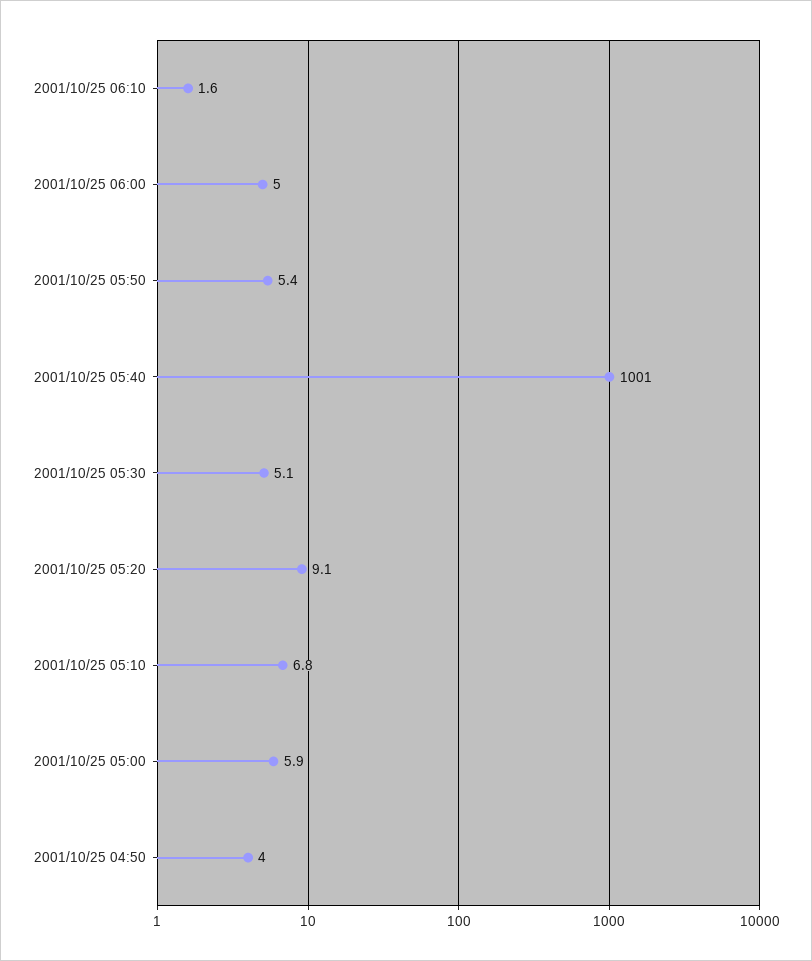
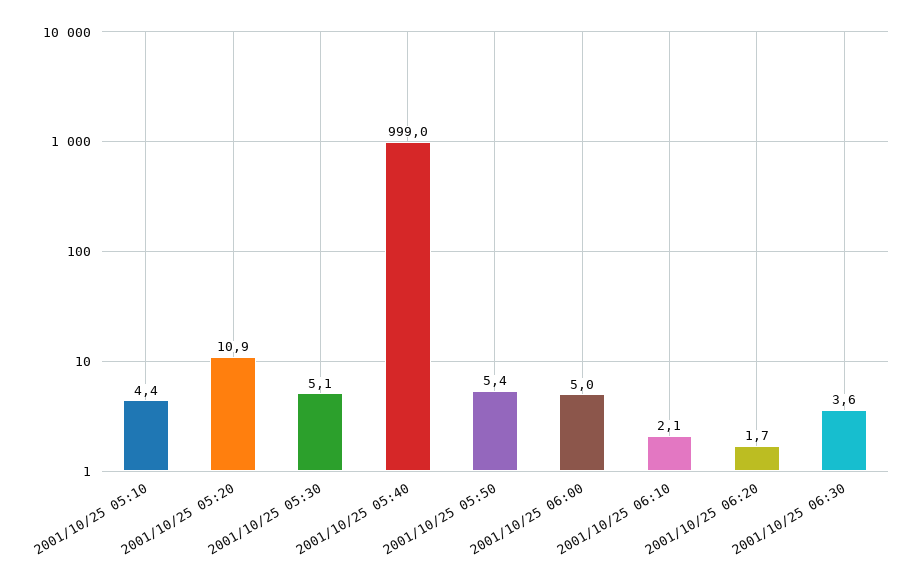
2001/10/25 06:10: 1.6 -> 2.1
2001/10/25 05:40: 1001 -> 999
2001/10/25 05:20: 9.1 -> 10.9
2001/10/25 05:10: 6.8 -> 4.4
2001/10/25 05:00: 5.9 -> none
2001/10/25 04:50: 4 -> none
2001/10/25 06:20: none -> 1.7
2001/10/25 06:30: none -> 3.6

